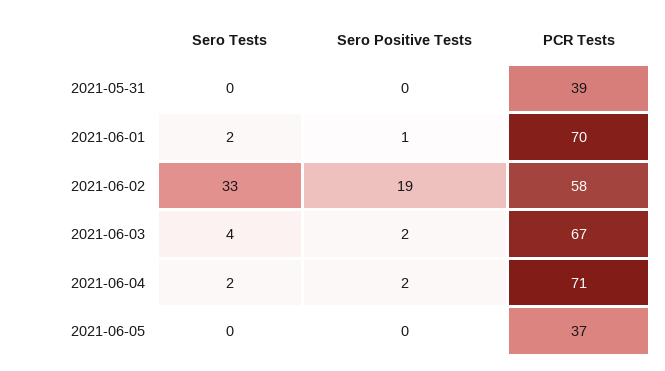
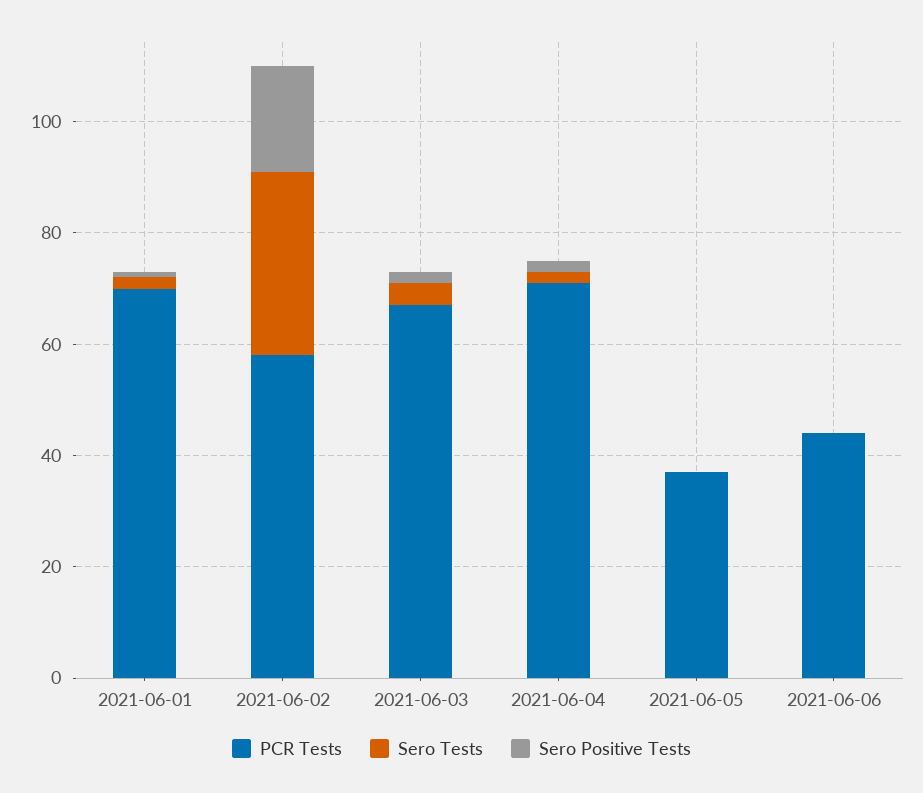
Sero Tests, 2021-05-31: 0 -> none
Sero Positive Tests, 2021-05-31: 0 -> none
PCR Tests, 2021-05-31: 39 -> none
PCR Tests, 2021-06-06: none -> 45
Sero Tests, 2021-06-06: none -> 0
Sero Positive Tests, 2021-06-06: none -> 0

